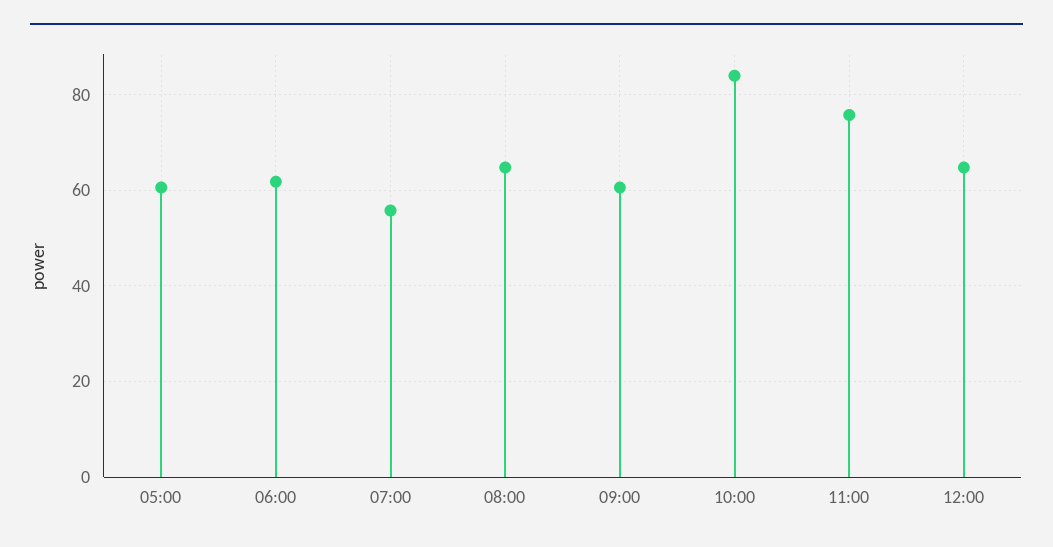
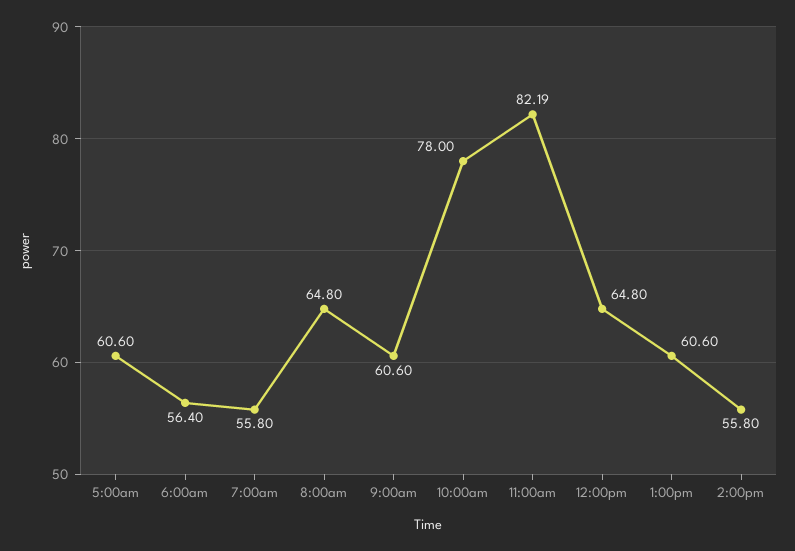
06:00: 62 -> 56.4
10:00: 84 -> 78
11:00: 76 -> 82.19
1:00pm: none -> 60.6
2:00pm: none -> 55.8

